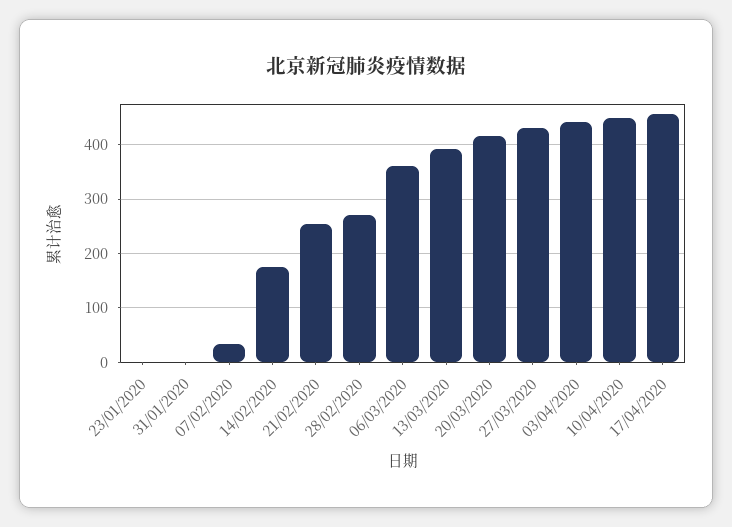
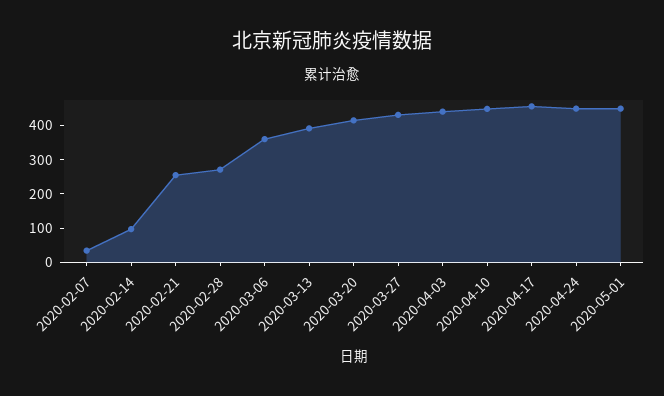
23/01/2020: 0 -> none
31/01/2020: 0 -> none
14/02/2020: 180 -> 100
2020-04-24: none -> 450
2020-05-01: none -> 450

